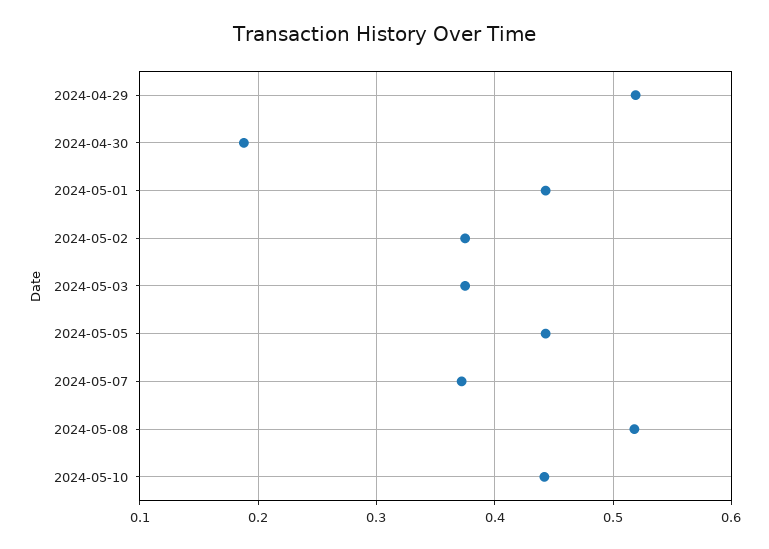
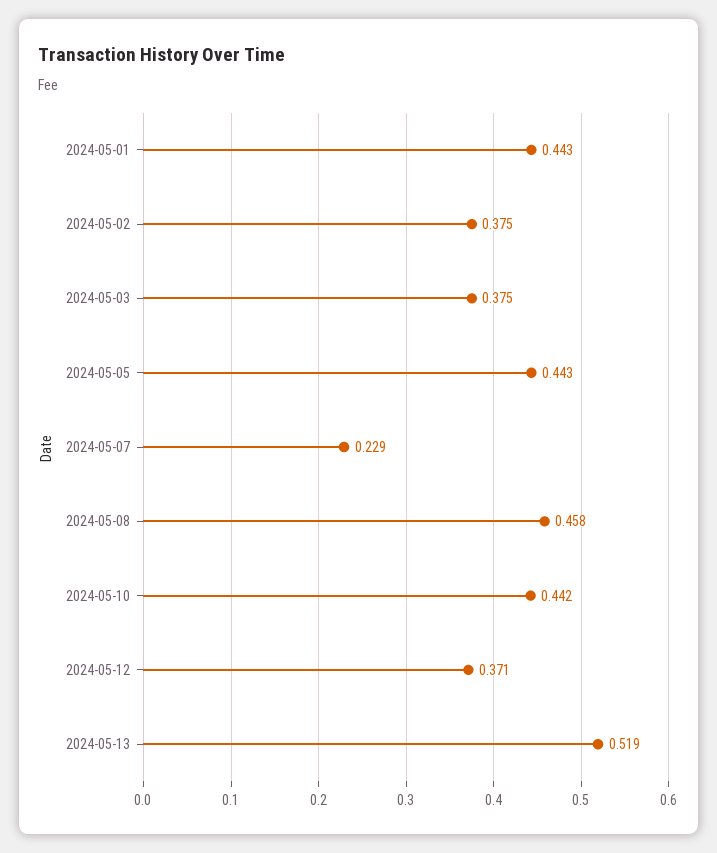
2024-04-29: 0.52 -> none
2024-04-30: 0.19 -> none
2024-05-07: 0.37 -> 0.229
2024-05-08: 0.52 -> 0.458
2024-05-12: none -> 0.371
2024-05-13: none -> 0.519

